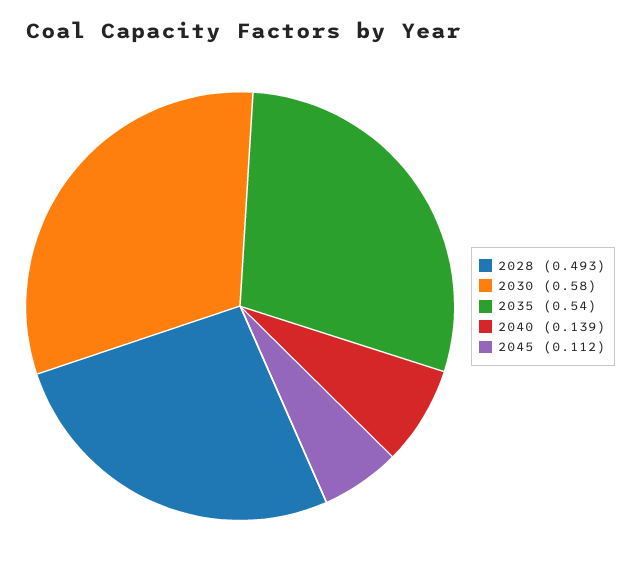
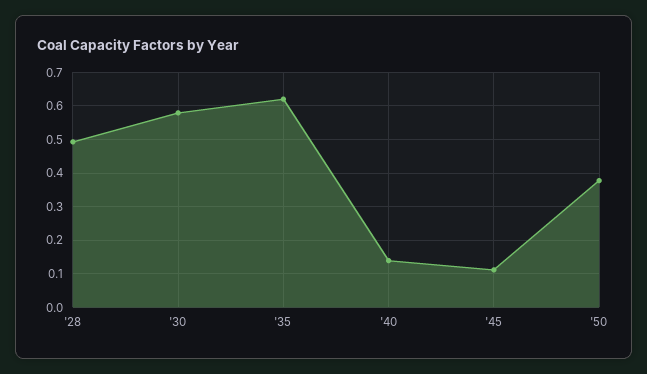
2035: 0.54 -> 0.62
'50: none -> 0.38

